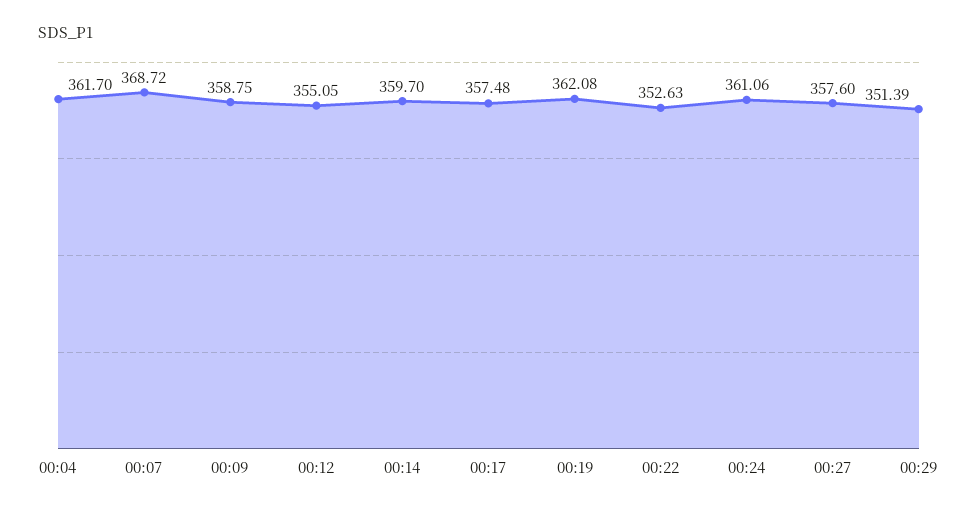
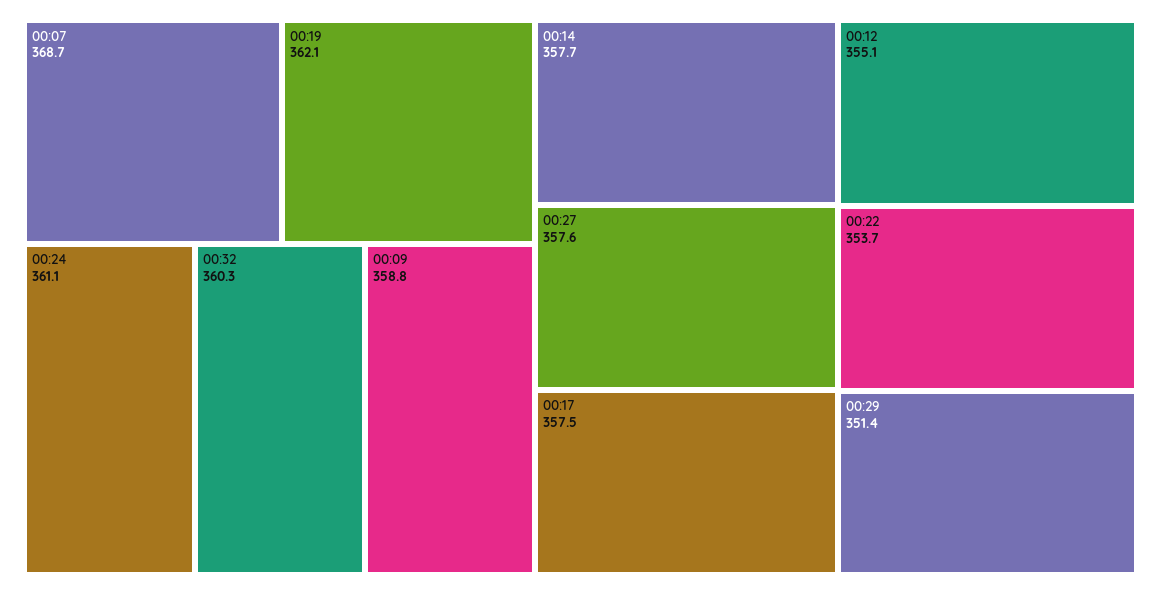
00:04: 361.7 -> none
00:14: 359.7 -> 357.7
00:22: 352.63 -> 353.7
00:32: none -> 360.3

